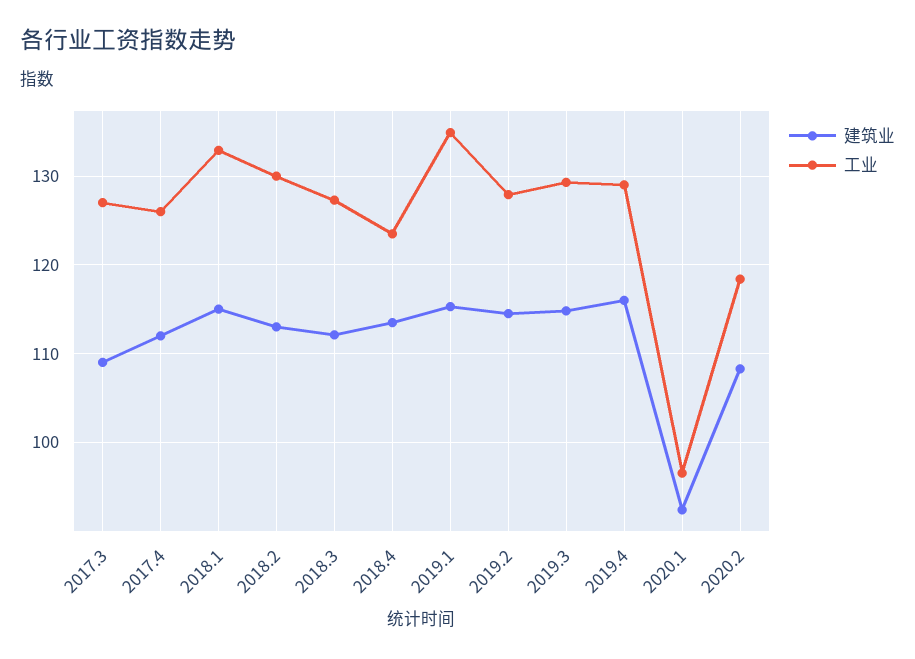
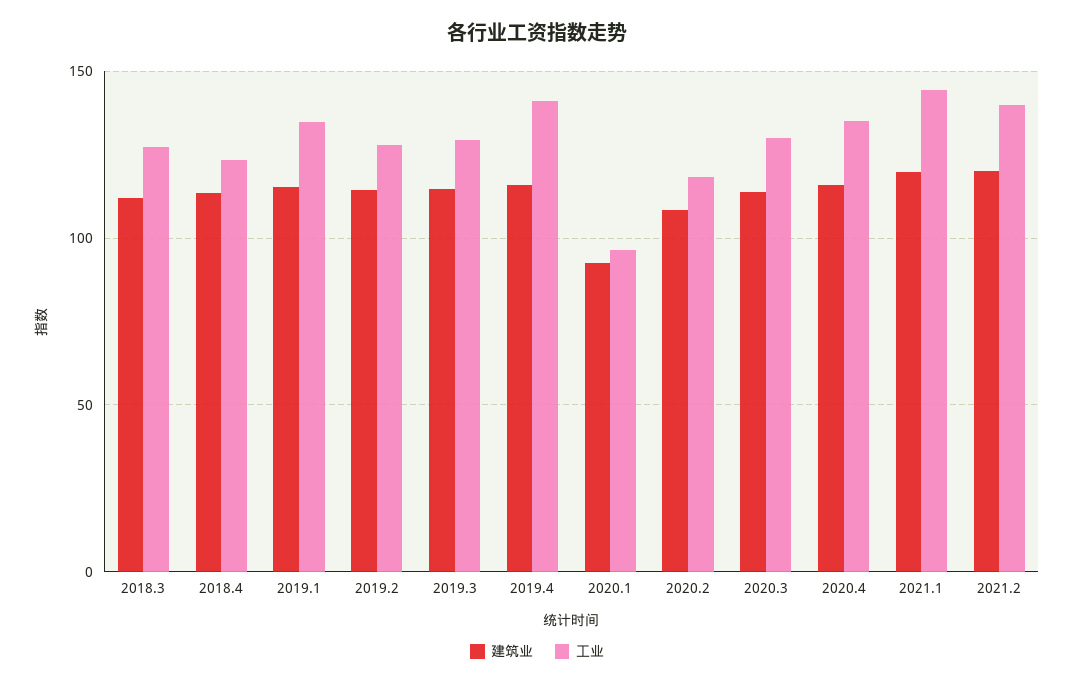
建筑业, 2017.3: 109 -> none
工业, 2017.3: 127 -> none
建筑业, 2017.4: 112 -> none
工业, 2017.4: 126 -> none
建筑业, 2018.1: 115 -> none
工业, 2018.1: 133 -> none
建筑业, 2018.2: 113 -> none
工业, 2018.2: 130 -> none
工业, 2019.4: 129 -> 140
建筑业, 2020.3: none -> 115
工业, 2020.3: none -> 130
建筑业, 2020.4: none -> 115
工业, 2020.4: none -> 135
建筑业, 2021.1: none -> 120
工业, 2021.1: none -> 145
建筑业, 2021.2: none -> 120
工业, 2021.2: none -> 140

